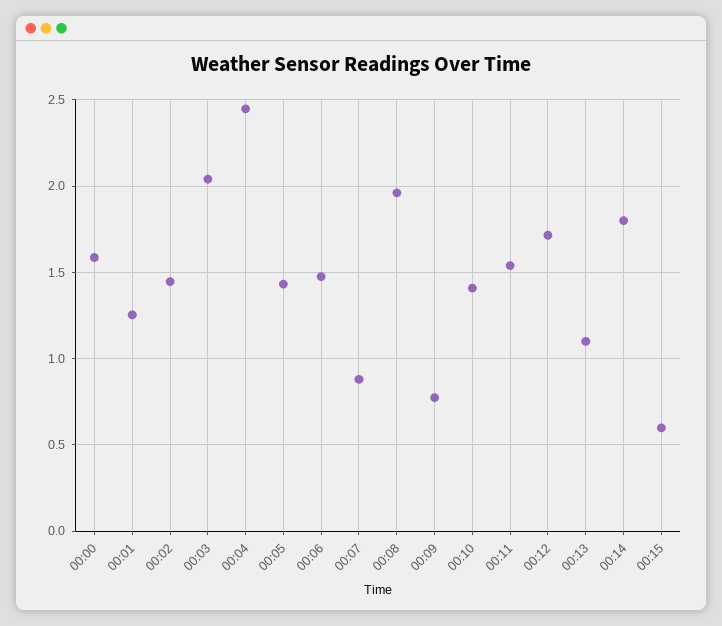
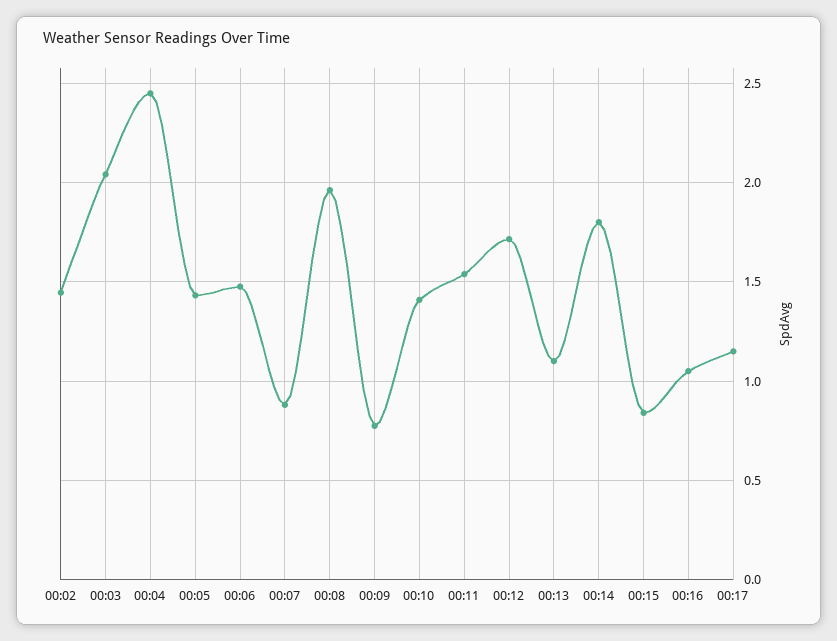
00:00: 1.6 -> none
00:01: 1.25 -> none
00:15: 0.6 -> 0.85
00:16: none -> 1.05
00:17: none -> 1.15

